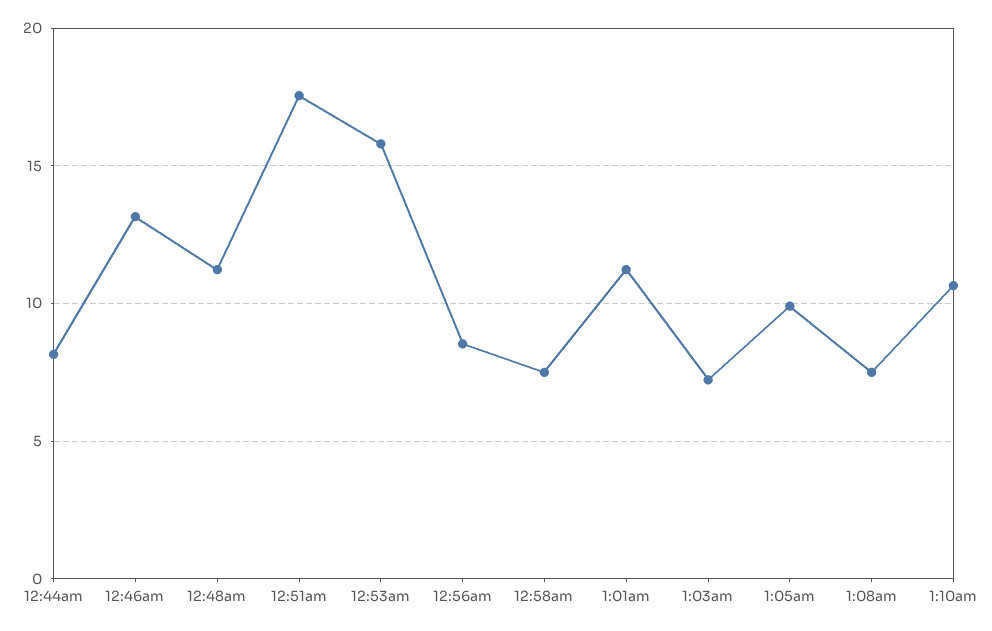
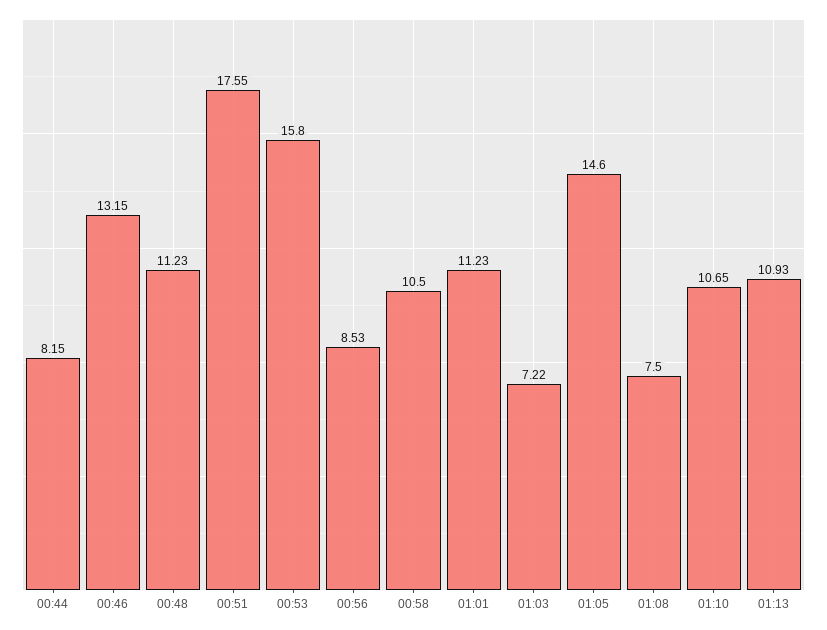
12:58am: 7.5 -> 10.5
1:05am: 10 -> 14.6
01:13: none -> 10.93

